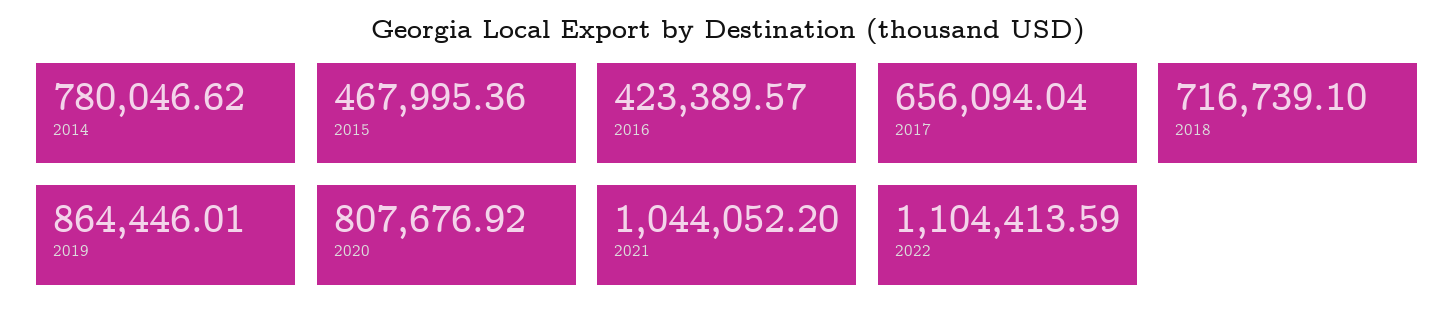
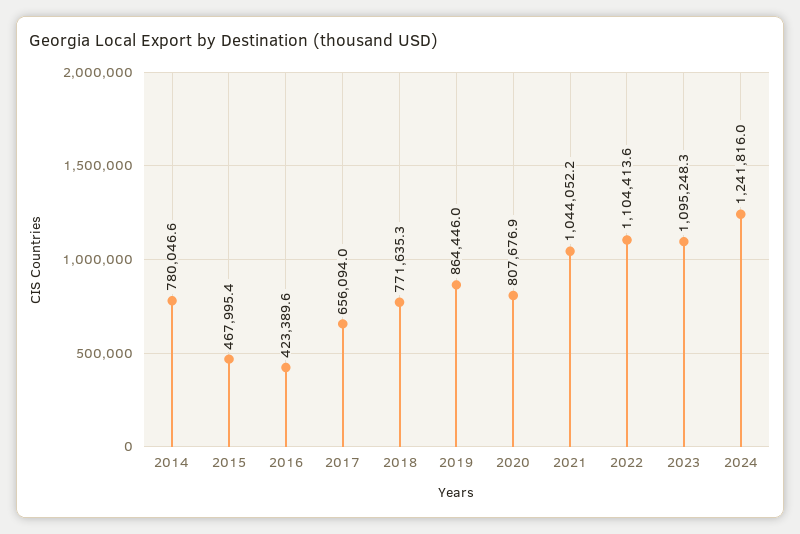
2018: 716739.1 -> 771635.3
2023: none -> 1095248.3
2024: none -> 1241816

